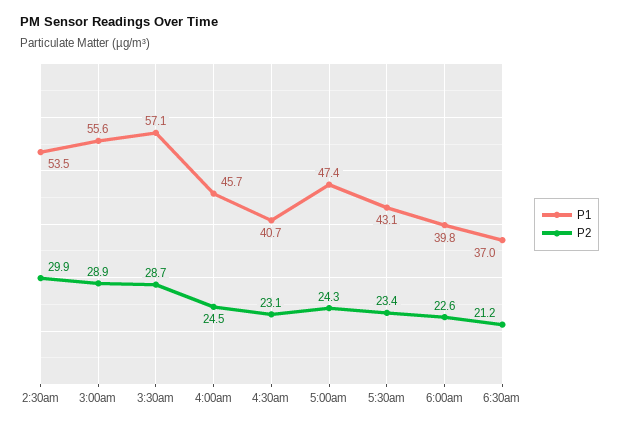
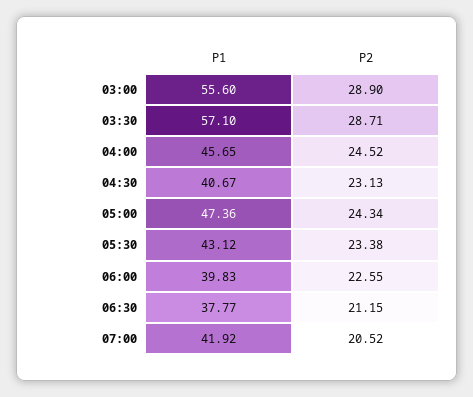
P1, 2:30am: 53.5 -> none
P2, 2:30am: 29.9 -> none
P1, 6:30am: 37 -> 37.77
P1, 07:00: none -> 41.92
P2, 07:00: none -> 20.52

